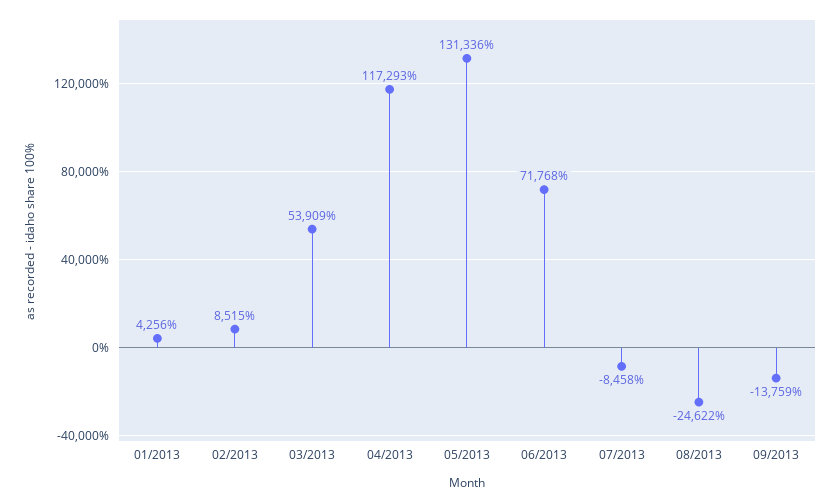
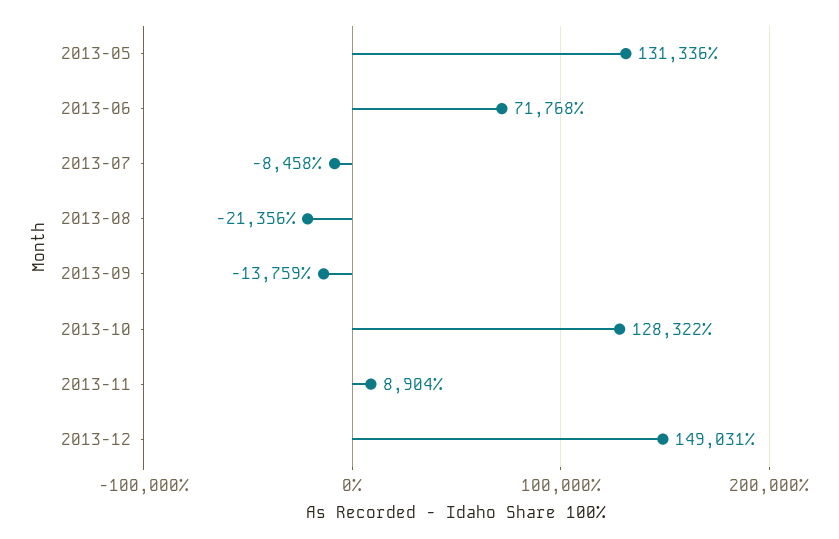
01/2013: 4256 -> none
02/2013: 8515 -> none
03/2013: 53909 -> none
04/2013: 117293 -> none
08/2013: -24622 -> -21356
2013-10: none -> 128322
2013-11: none -> 8904
2013-12: none -> 149031

